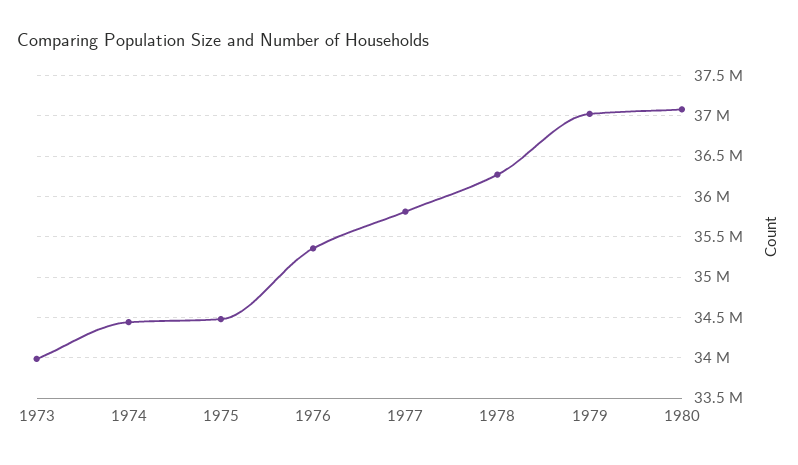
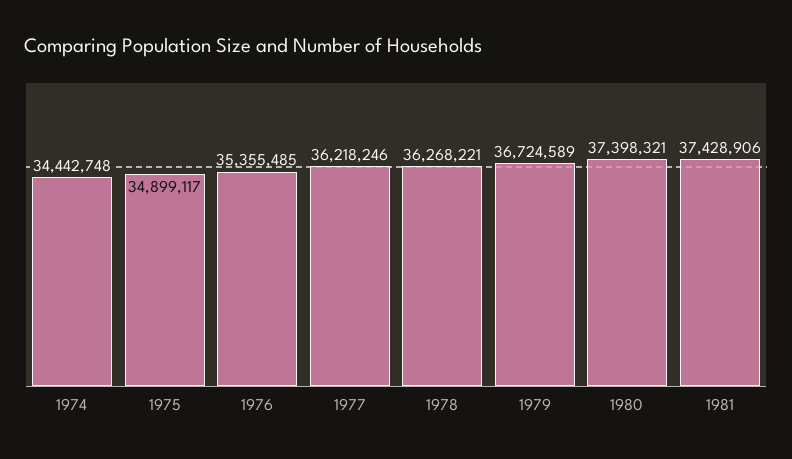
1973: 34000000 -> none
1975: 34500000 -> 34899117
1977: 35800000 -> 36218246
1979: 37000000 -> 36724589
1980: 37100000 -> 37398321
1981: none -> 37428906

